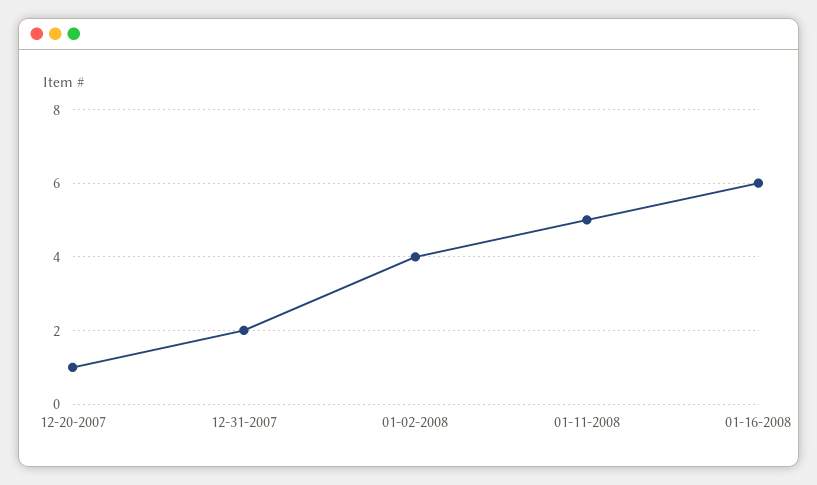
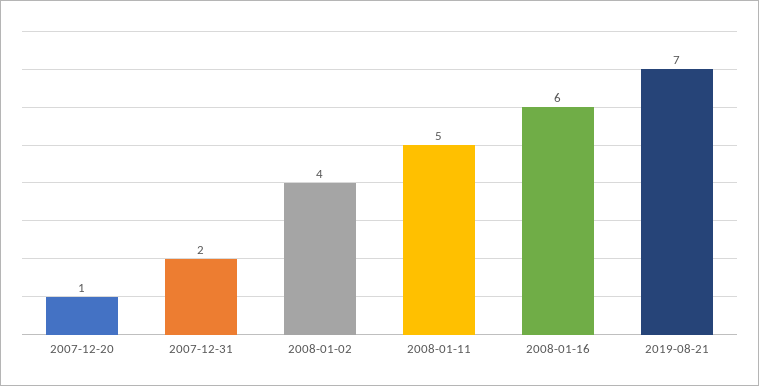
2019-08-21: none -> 7

